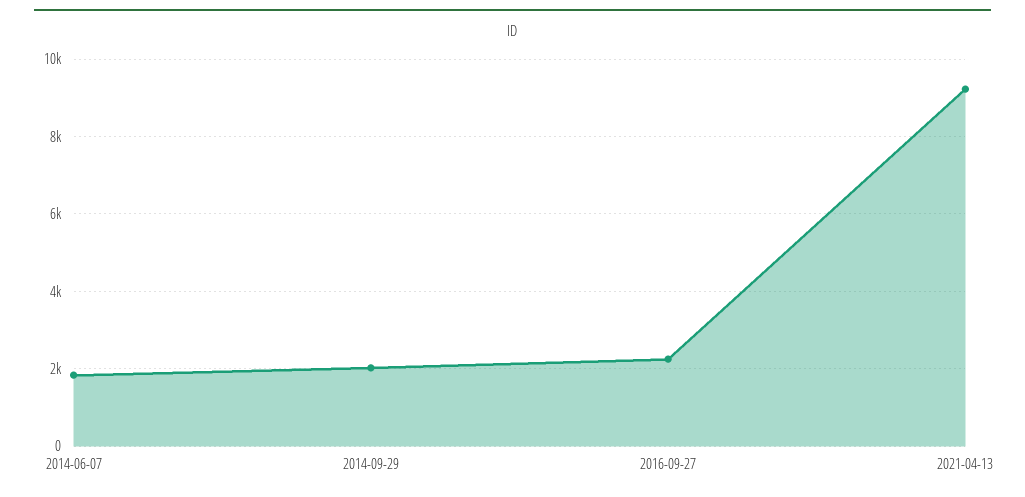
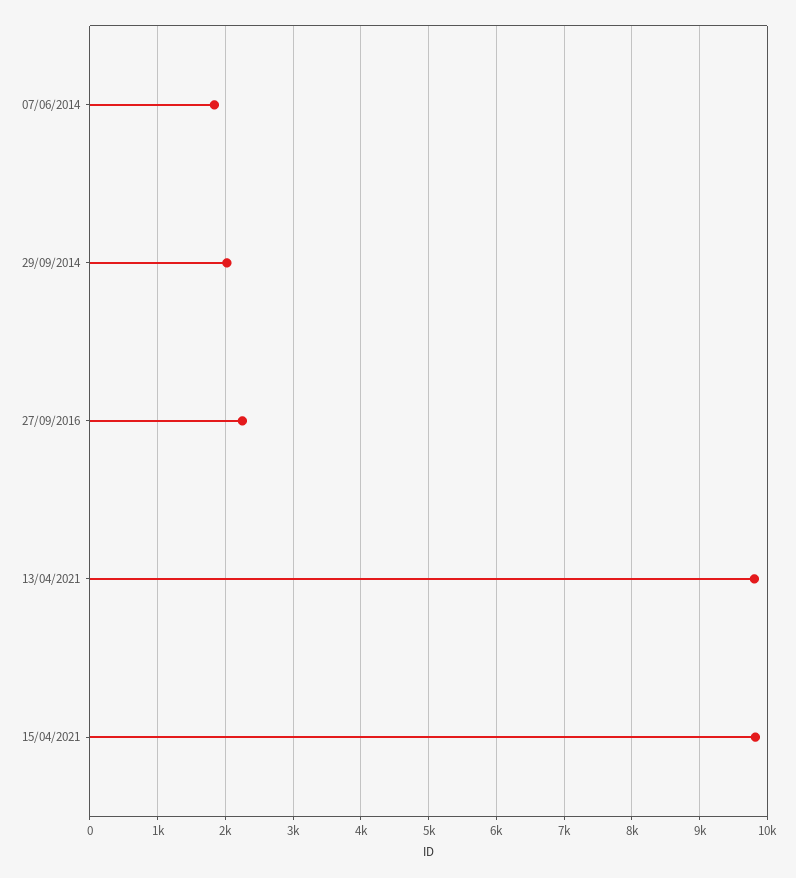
2021-04-13: 9200 -> 9800
15/04/2021: none -> 9800

